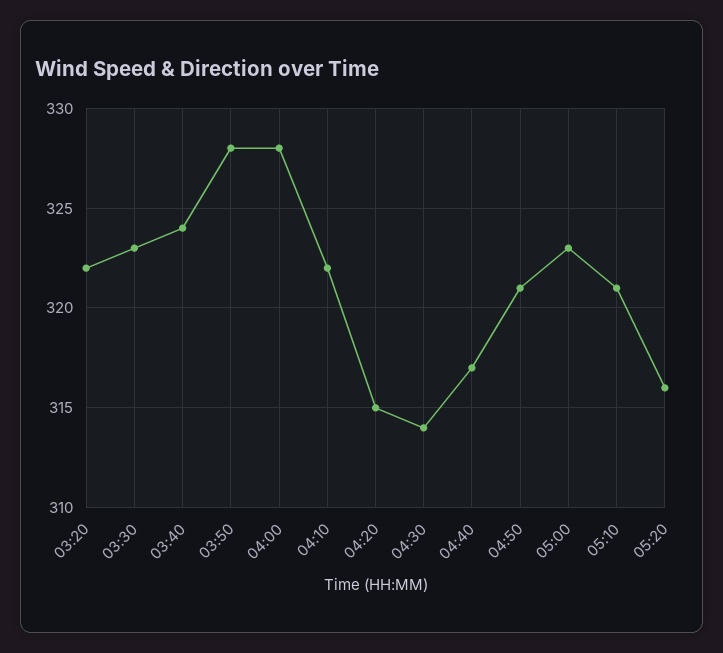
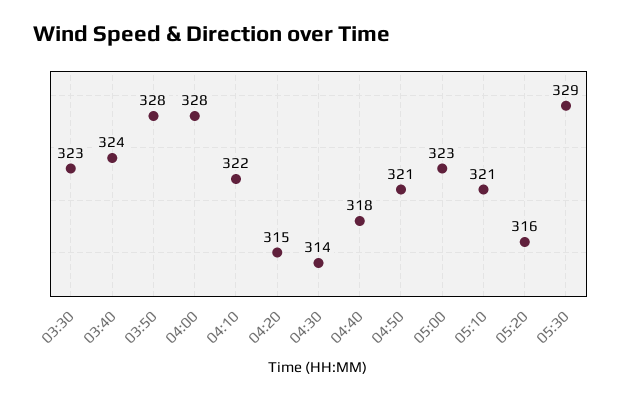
03:20: 322 -> none
04:40: 317 -> 318
05:30: none -> 329

